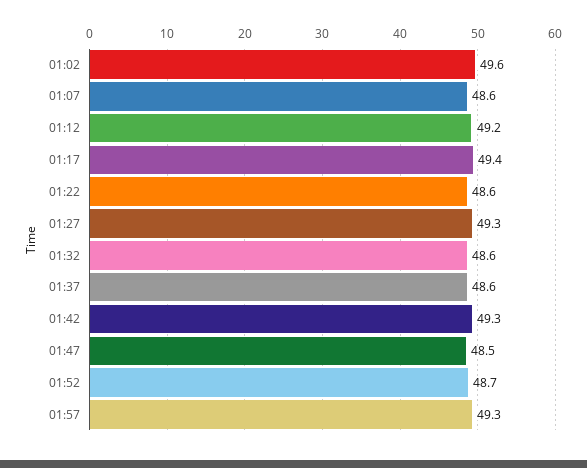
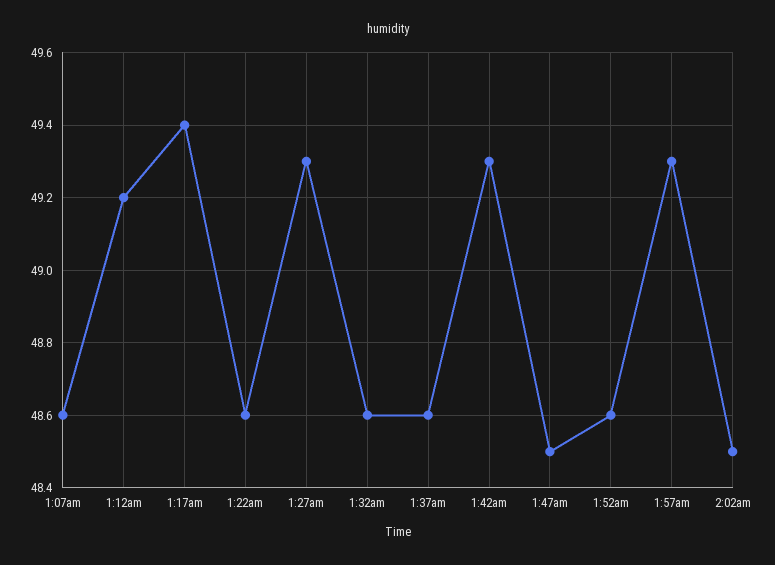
01:02: 49.6 -> none
01:52: 48.7 -> 48.6
2:02am: none -> 48.5

